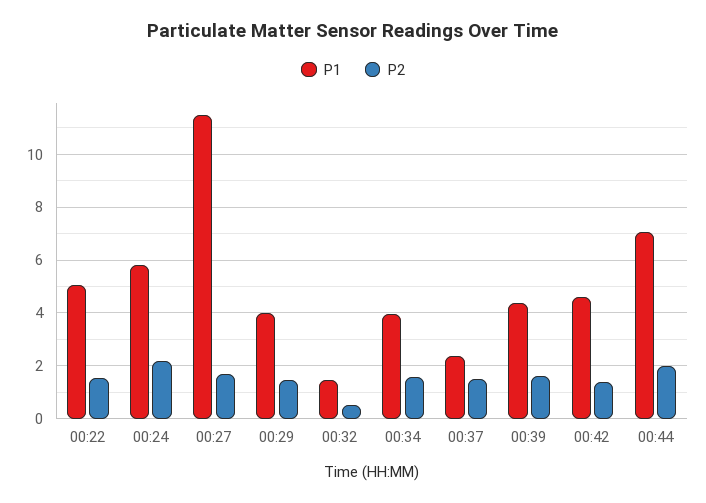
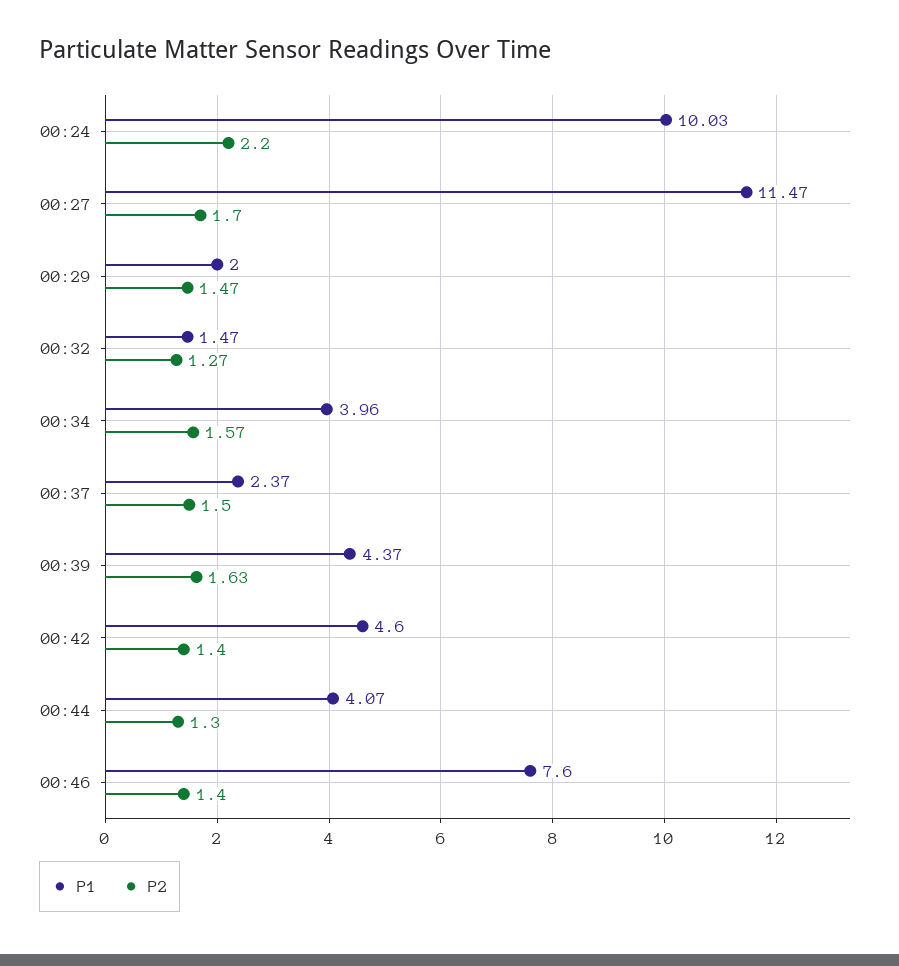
P1, 00:22: 5 -> none
P2, 00:22: 1.5 -> none
P1, 00:24: 5.75 -> 10.03
P1, 00:29: 4 -> 2
P2, 00:32: 0.5 -> 1.27
P1, 00:44: 7 -> 4.07
P2, 00:44: 2 -> 1.3
P1, 00:46: none -> 7.6
P2, 00:46: none -> 1.4

